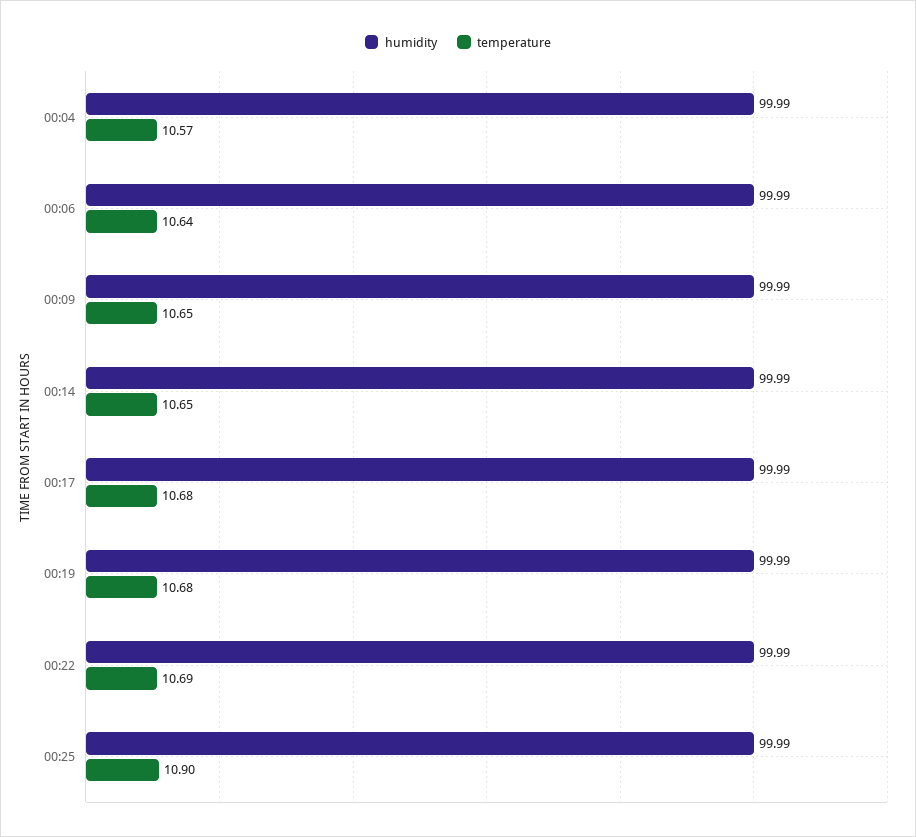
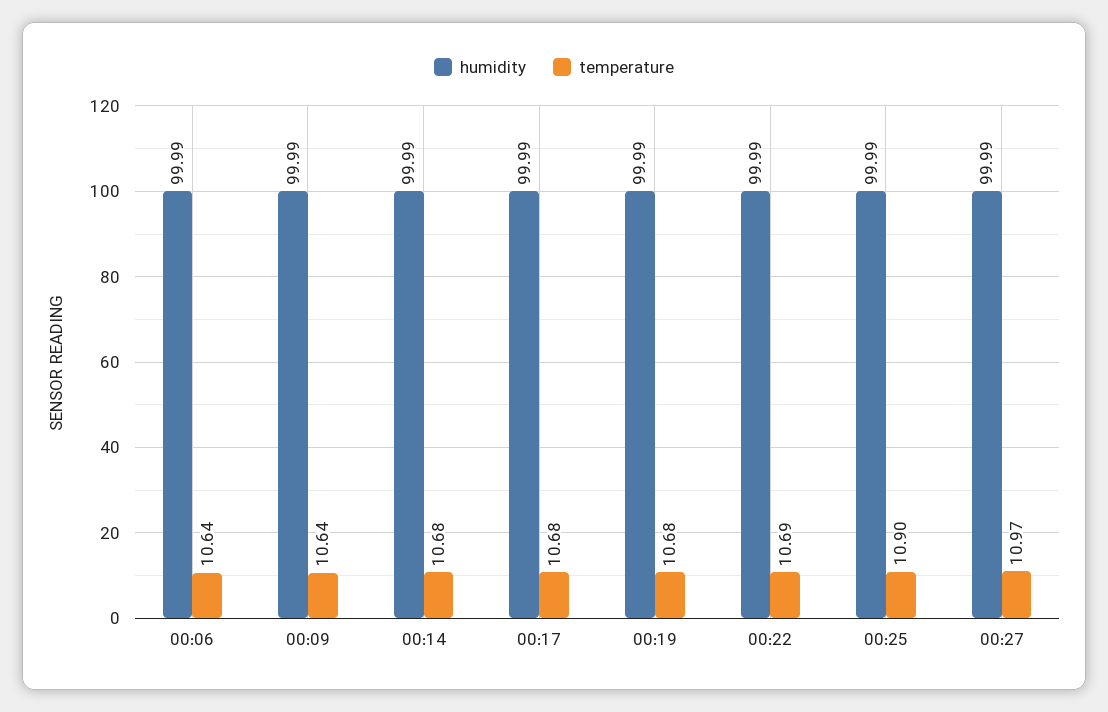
humidity, 00:04: 99.99 -> none
temperature, 00:04: 10.57 -> none
temperature, 00:09: 10.65 -> 10.64
temperature, 00:14: 10.65 -> 10.68
humidity, 00:27: none -> 99.99
temperature, 00:27: none -> 10.97

